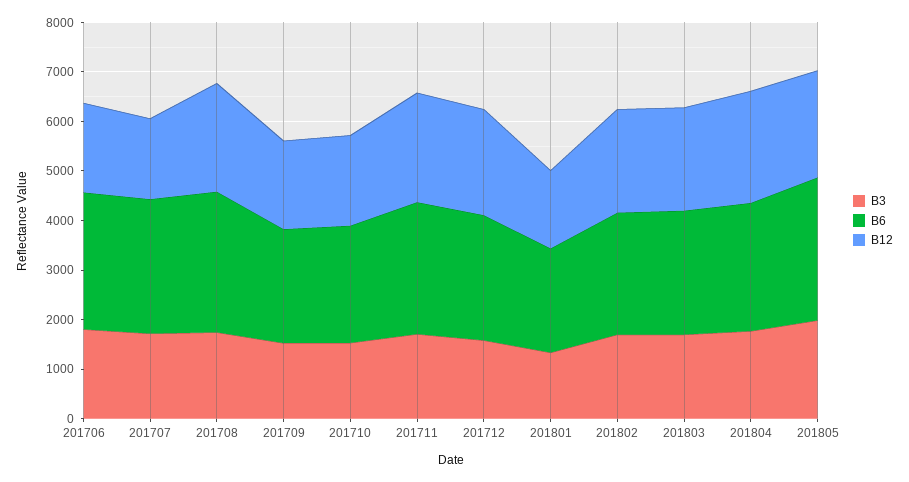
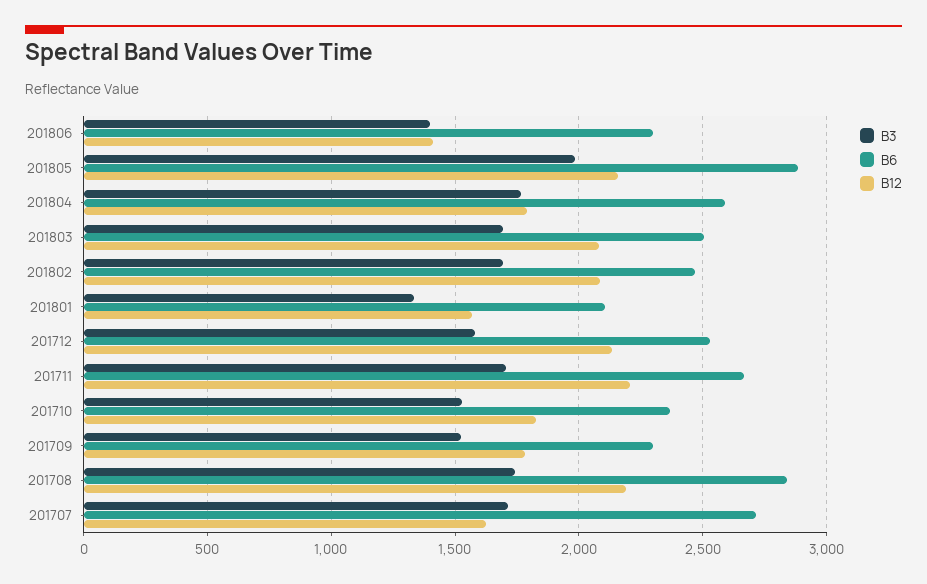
B3, 201706: 1800 -> none
B6, 201706: 2800 -> none
B12, 201706: 1800 -> none
B12, 201804: 2200 -> 1800
B3, 201806: none -> 1400
B6, 201806: none -> 2300
B12, 201806: none -> 1400

